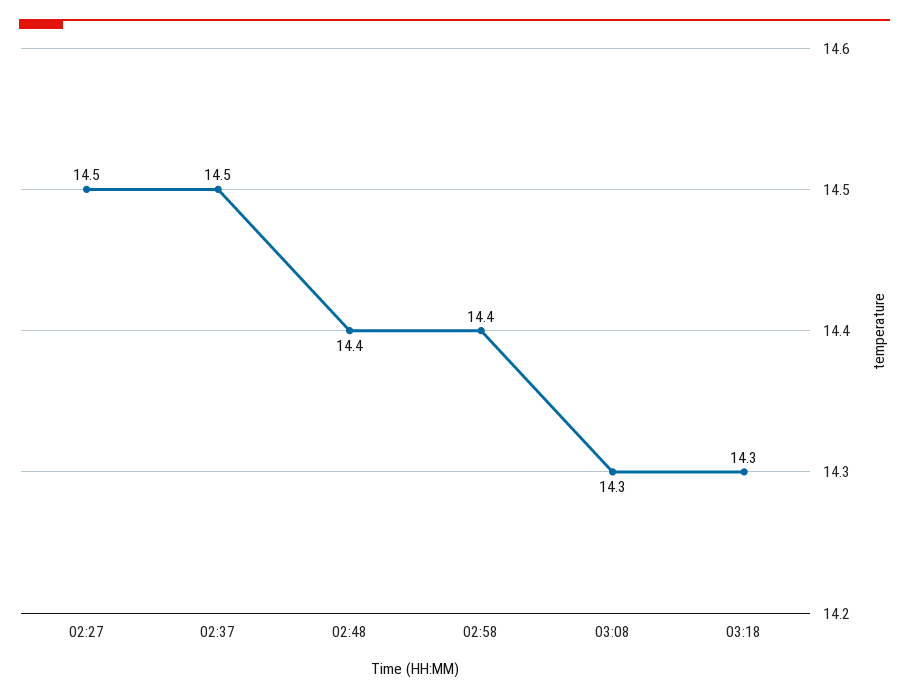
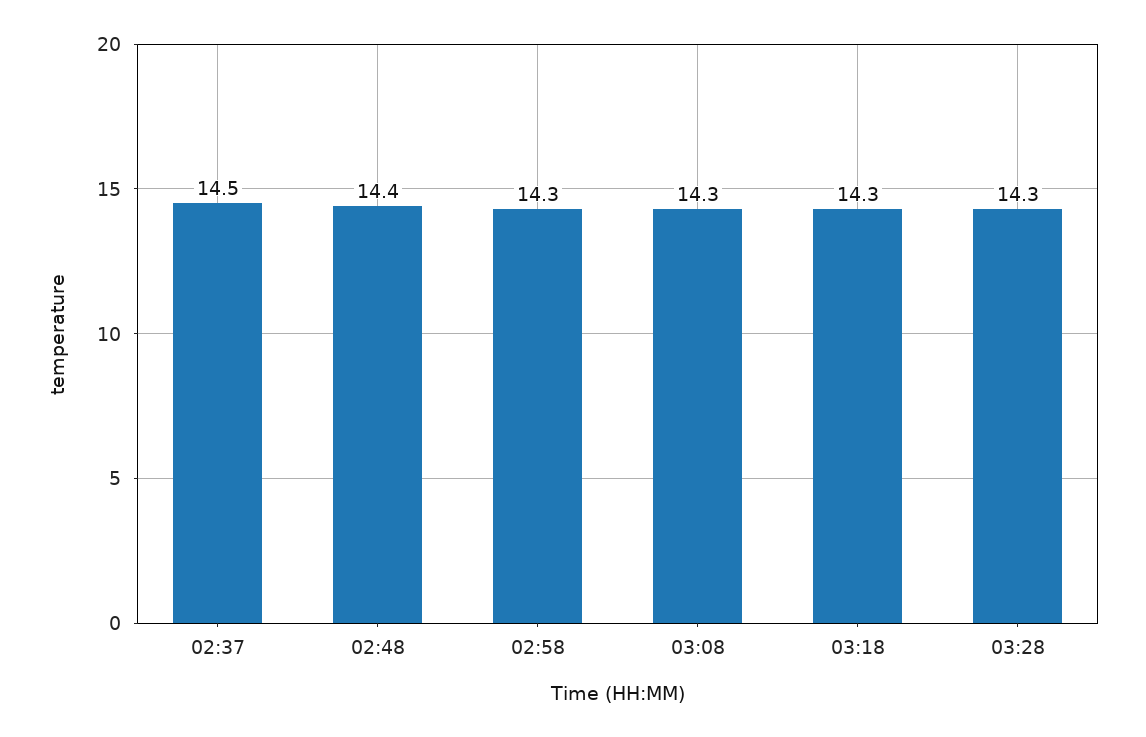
02:27: 14.5 -> none
02:58: 14.4 -> 14.3
03:28: none -> 14.3

